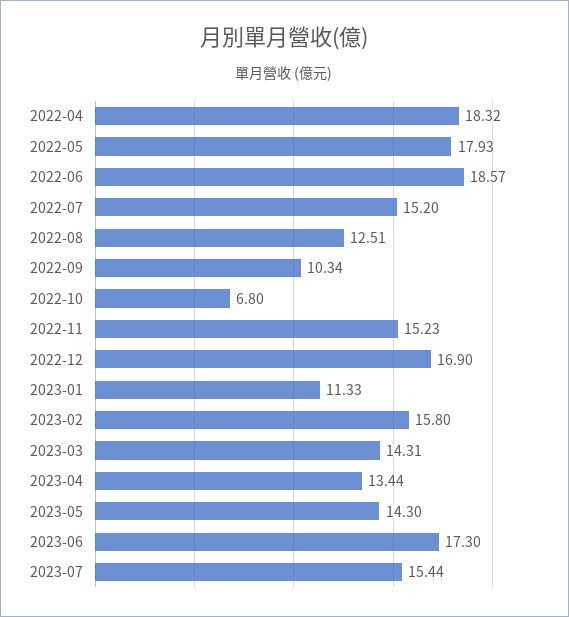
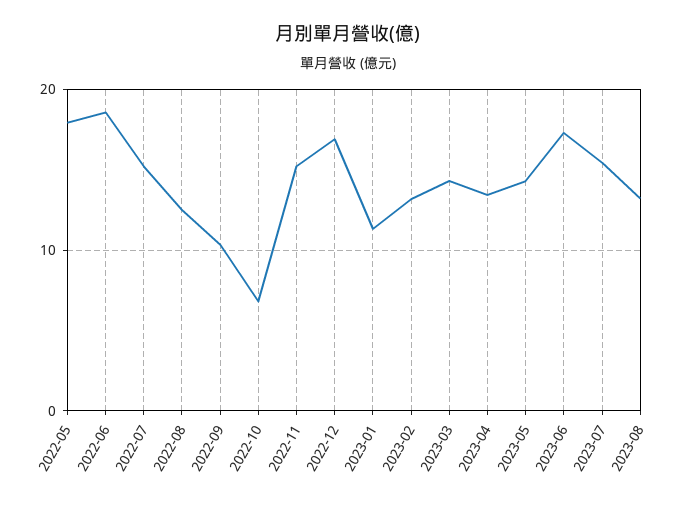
2022-04: 18.32 -> none
2023-02: 15.8 -> 13
2023-08: none -> 13

